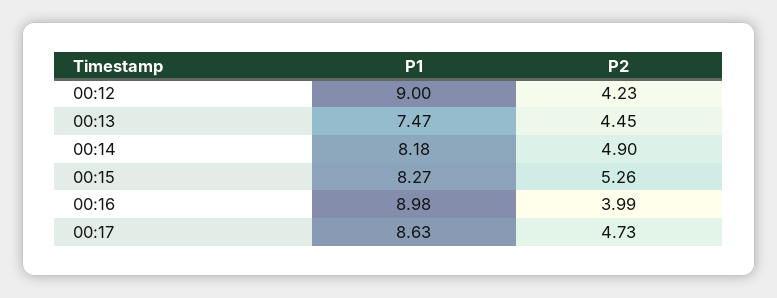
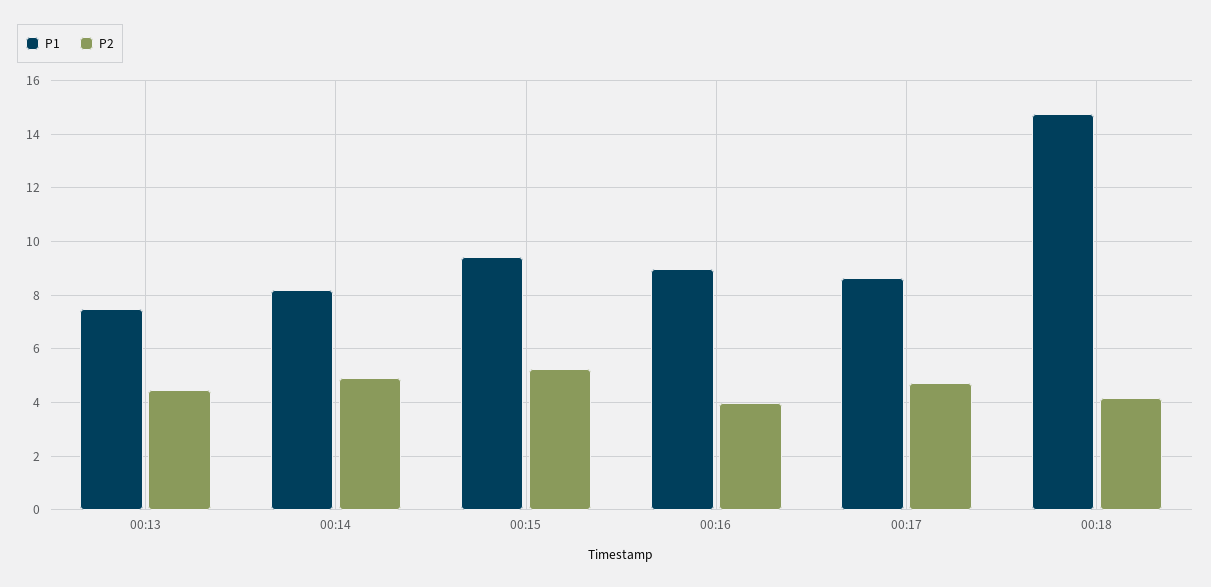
P1, 00:12: 9 -> none
P2, 00:12: 4.23 -> none
P1, 00:15: 8.27 -> 9.5
P1, 00:18: none -> 14.75
P2, 00:18: none -> 4.25

